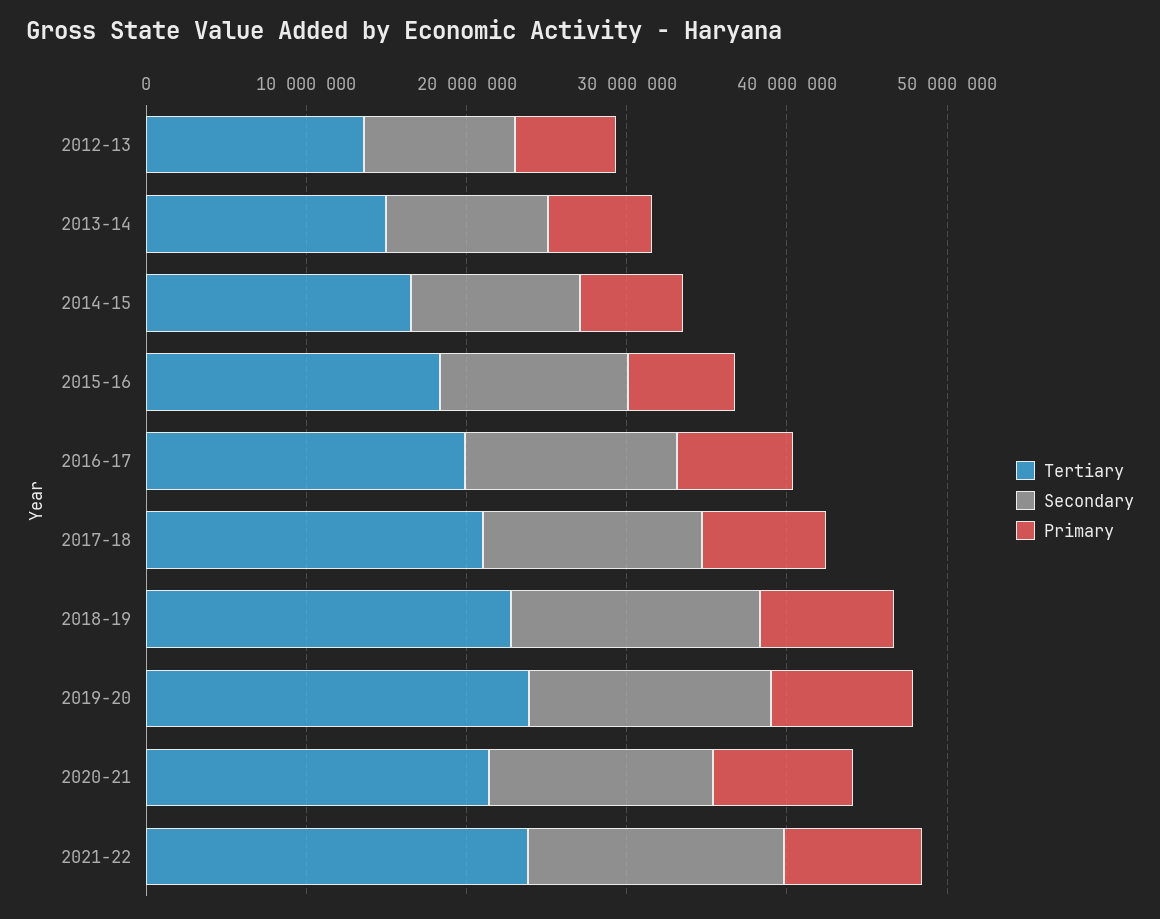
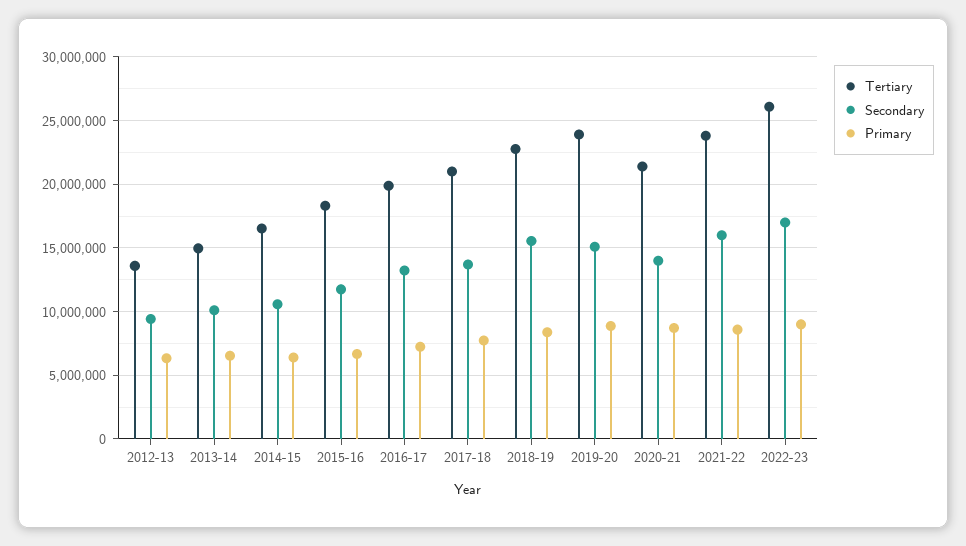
Tertiary, 2022-23: none -> 26000000
Secondary, 2022-23: none -> 17000000
Primary, 2022-23: none -> 9000000

